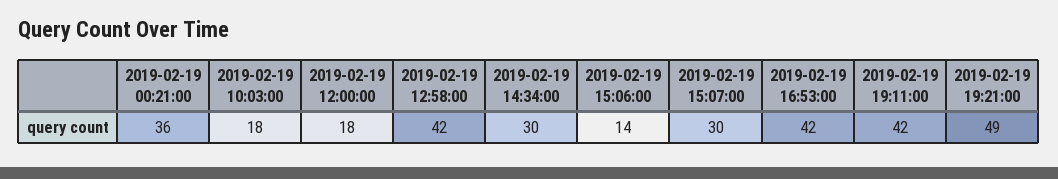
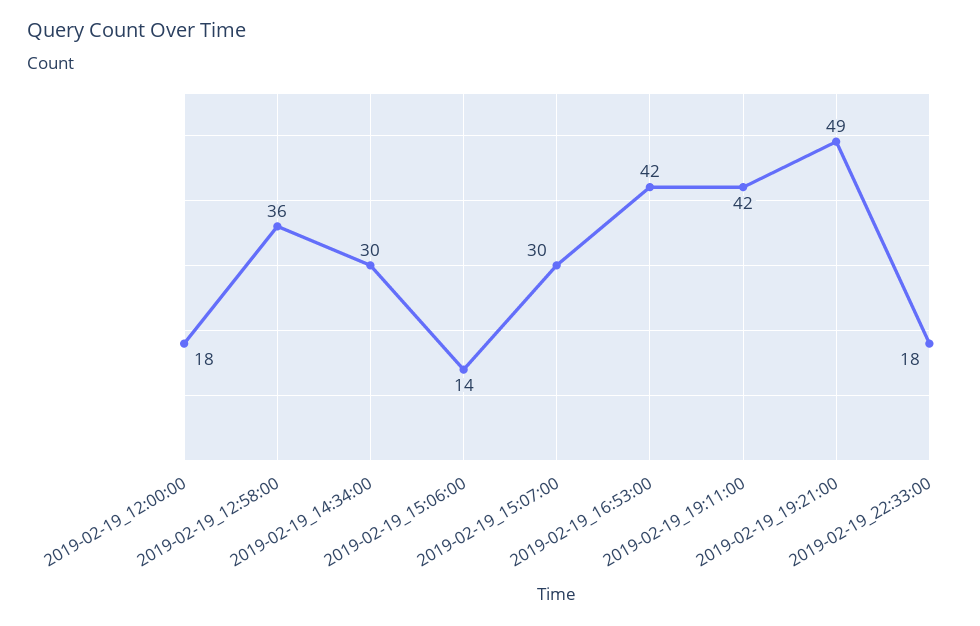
2019-02-19 00:21:00: 36 -> none
2019-02-19 10:03:00: 18 -> none
2019-02-19 12:58:00: 42 -> 36
2019-02-19_22:33:00: none -> 18

